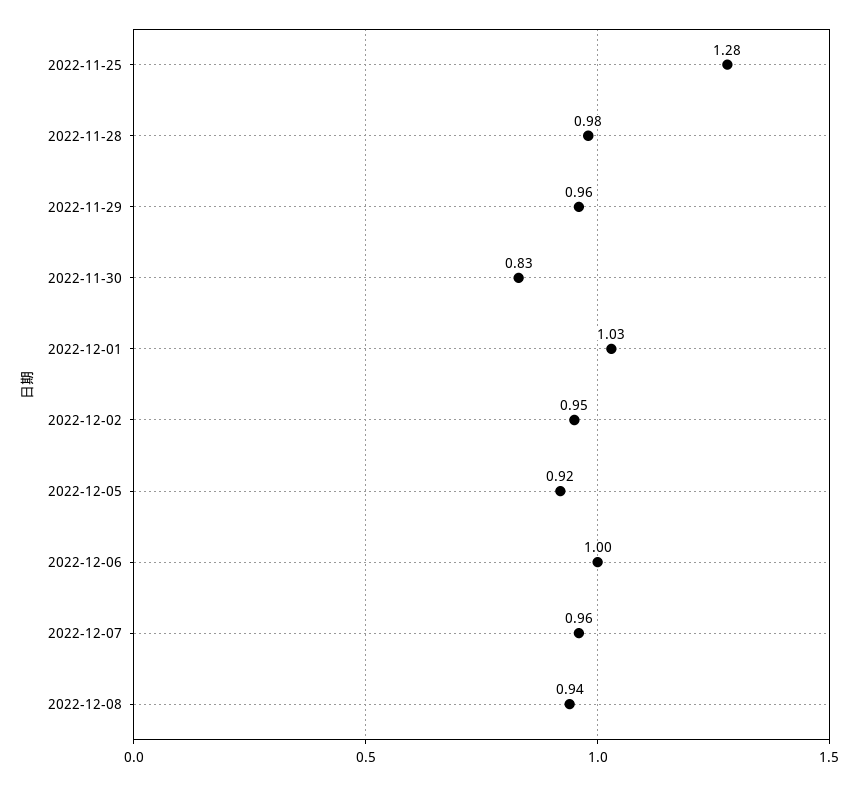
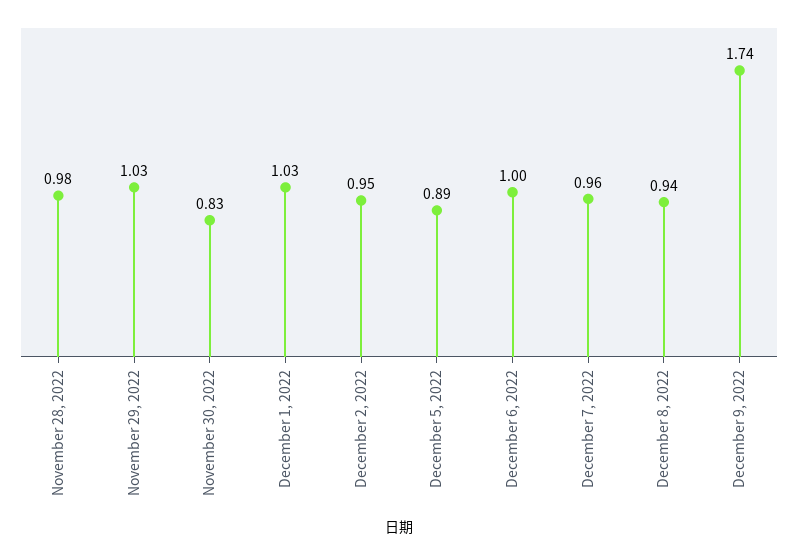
2022-11-25: 1.28 -> none
2022-11-29: 0.96 -> 1.03
2022-12-05: 0.92 -> 0.89
December 9, 2022: none -> 1.74

